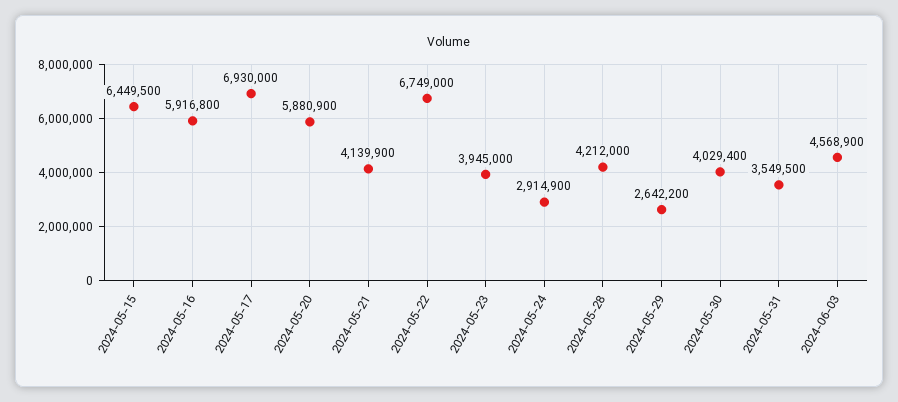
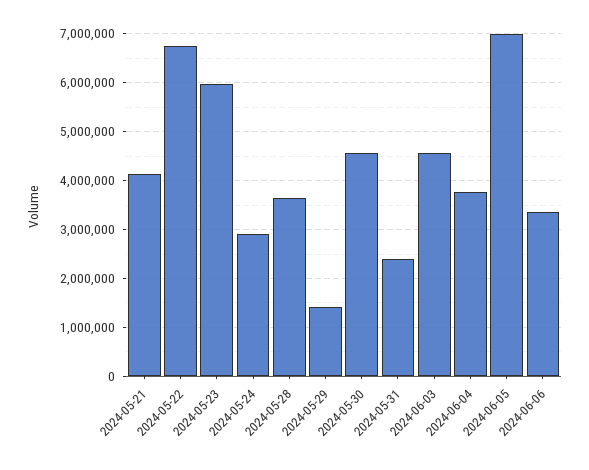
2024-05-15: 6449500 -> none
2024-05-16: 5916800 -> none
2024-05-17: 6930000 -> none
2024-05-20: 5880900 -> none
2024-05-23: 3945000 -> 6000000
2024-05-28: 4212000 -> 3600000
2024-05-29: 2642200 -> 1400000
2024-05-30: 4029400 -> 4600000
2024-05-31: 3549500 -> 2400000
2024-06-04: none -> 3800000
2024-06-05: none -> 7000000
2024-06-06: none -> 3400000

